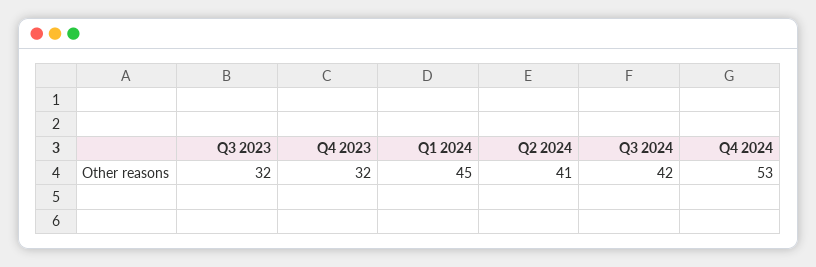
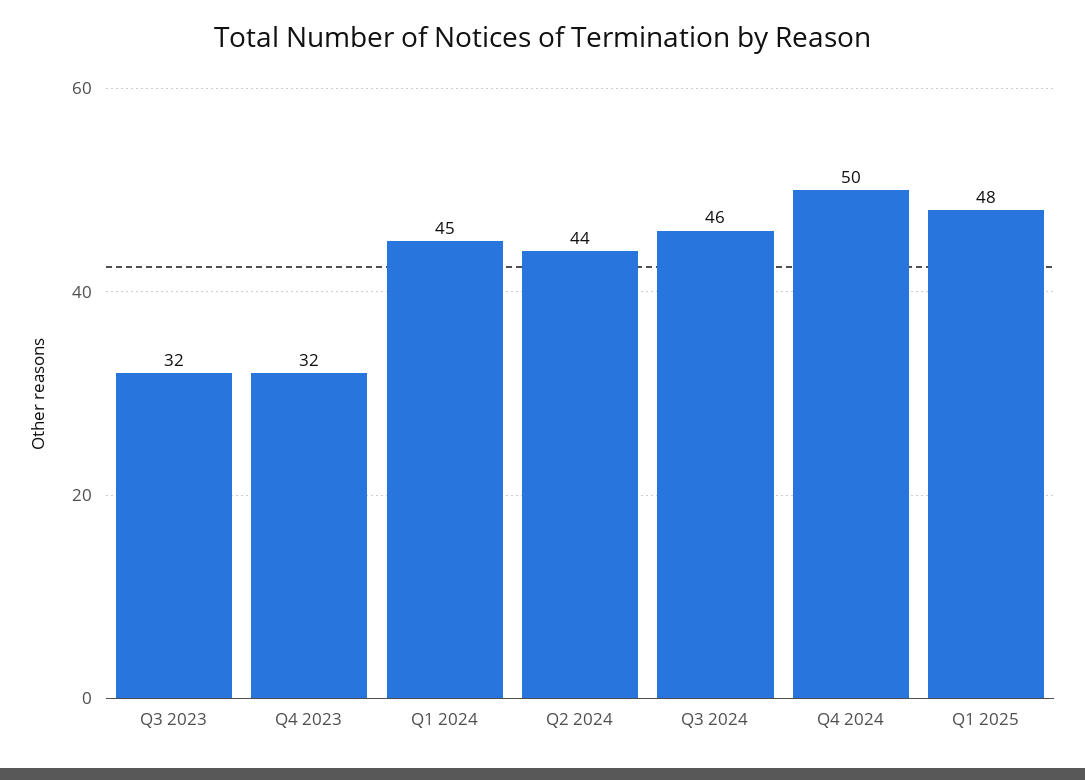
Q2 2024: 41 -> 44
Q3 2024: 42 -> 46
Q4 2024: 53 -> 50
Q1 2025: none -> 48

